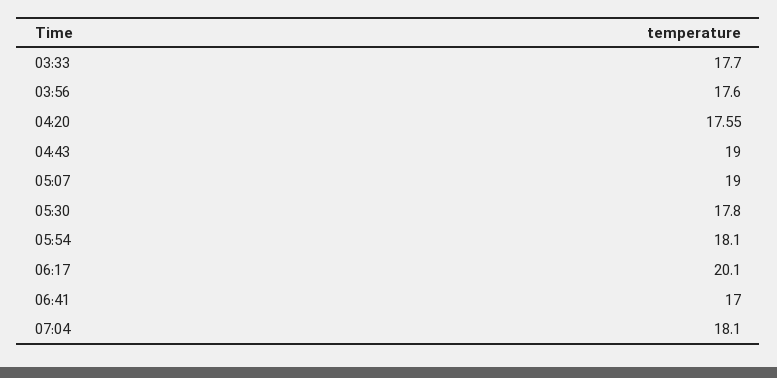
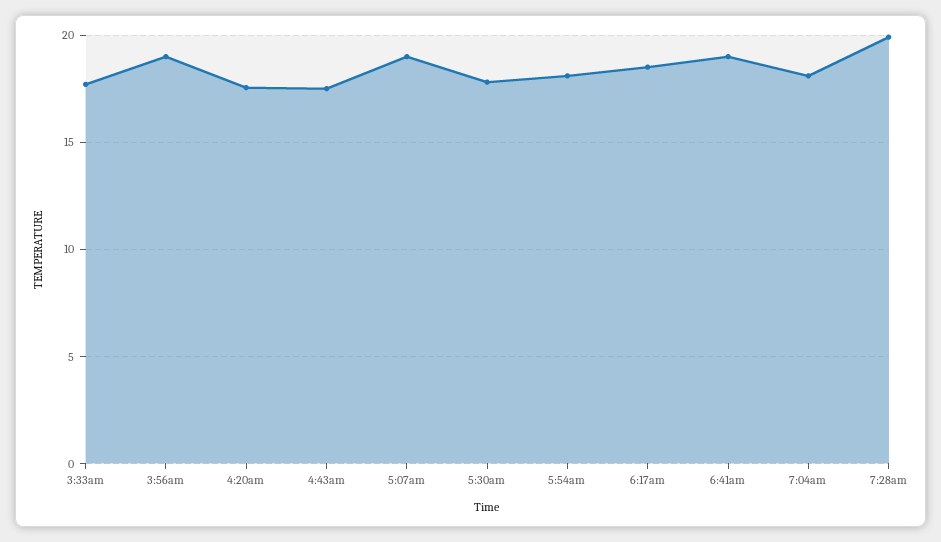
03:56: 17.6 -> 19
04:43: 19 -> 17.5
06:17: 20.1 -> 18.5
06:41: 17 -> 19
7:28am: none -> 20

